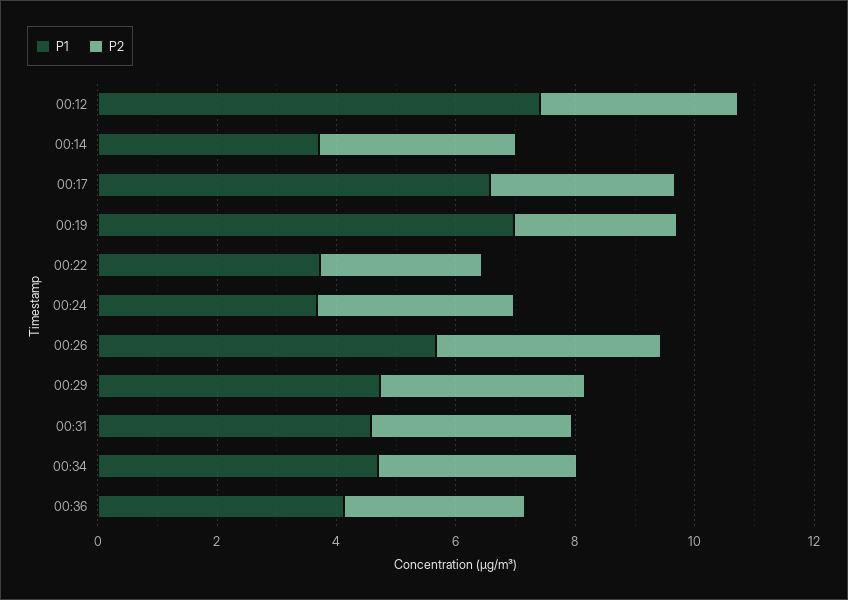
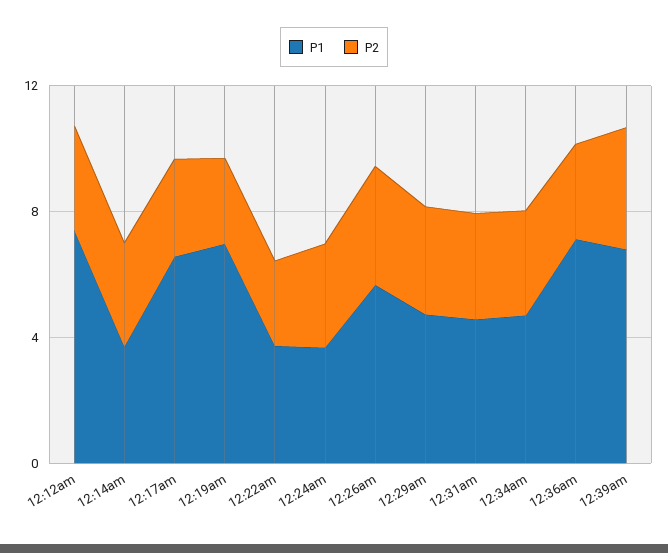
P1, 00:36: 4 -> 7
P1, 12:39am: none -> 7
P2, 12:39am: none -> 4

